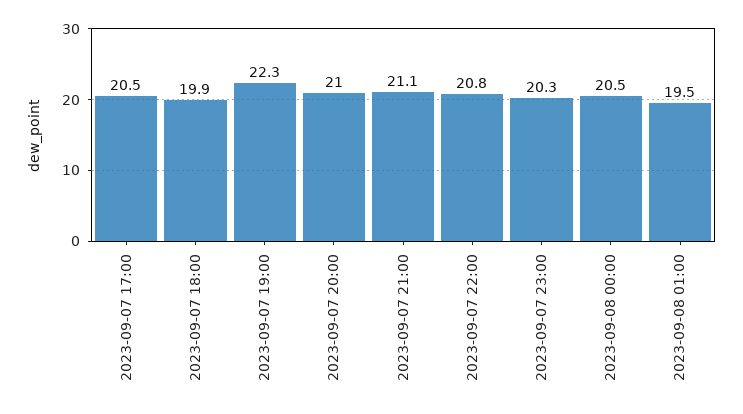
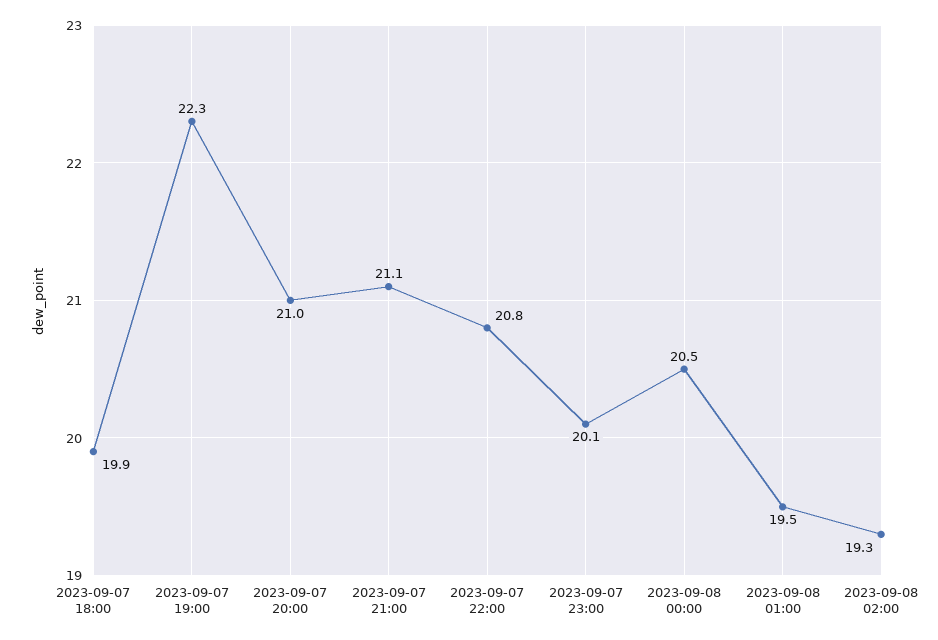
2023-09-07 17:00: 20.5 -> none
2023-09-07 23:00: 20.3 -> 20.1
2023-09-08 02:00: none -> 19.3

